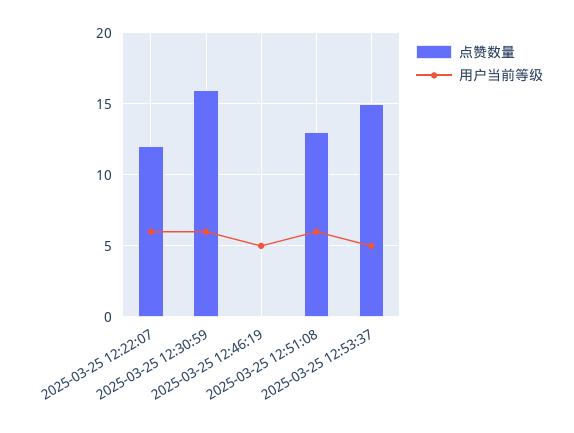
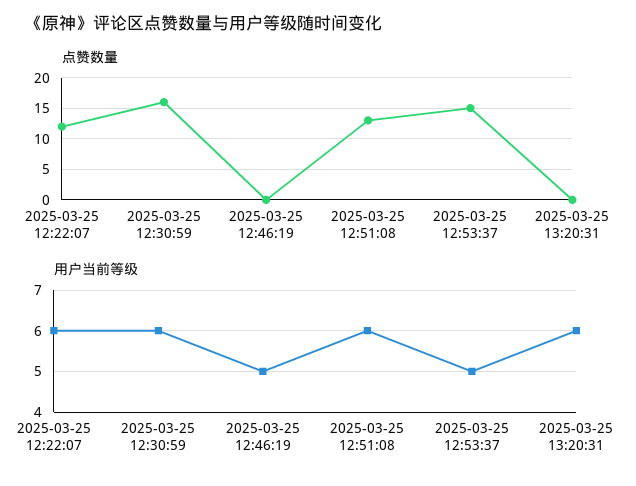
点赞数量, 2025-03-25 13:20:31: none -> 0
用户当前等级, 2025-03-25 13:20:31: none -> 6

